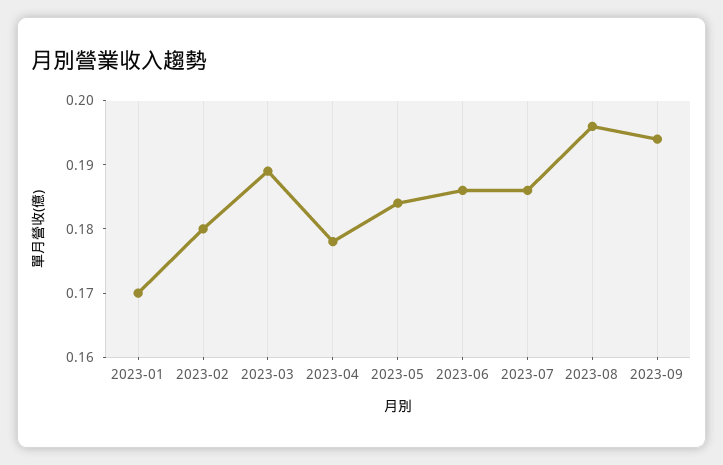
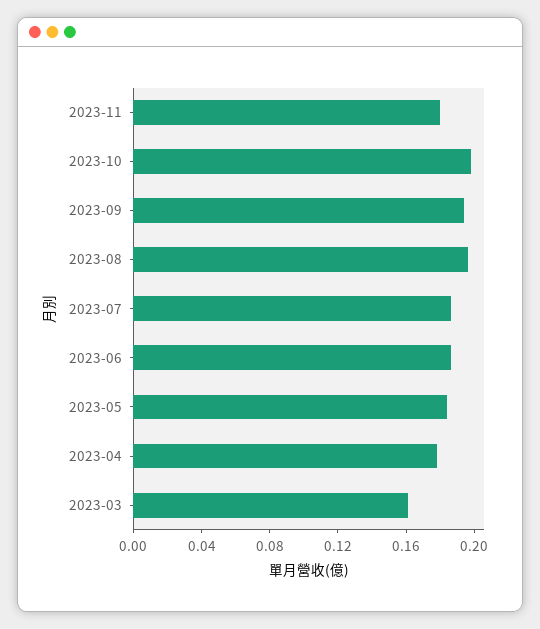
2023-01: 0.17 -> none
2023-02: 0.18 -> none
2023-03: 0.19 -> 0.16
2023-11: none -> 0.18
2023-10: none -> 0.2

